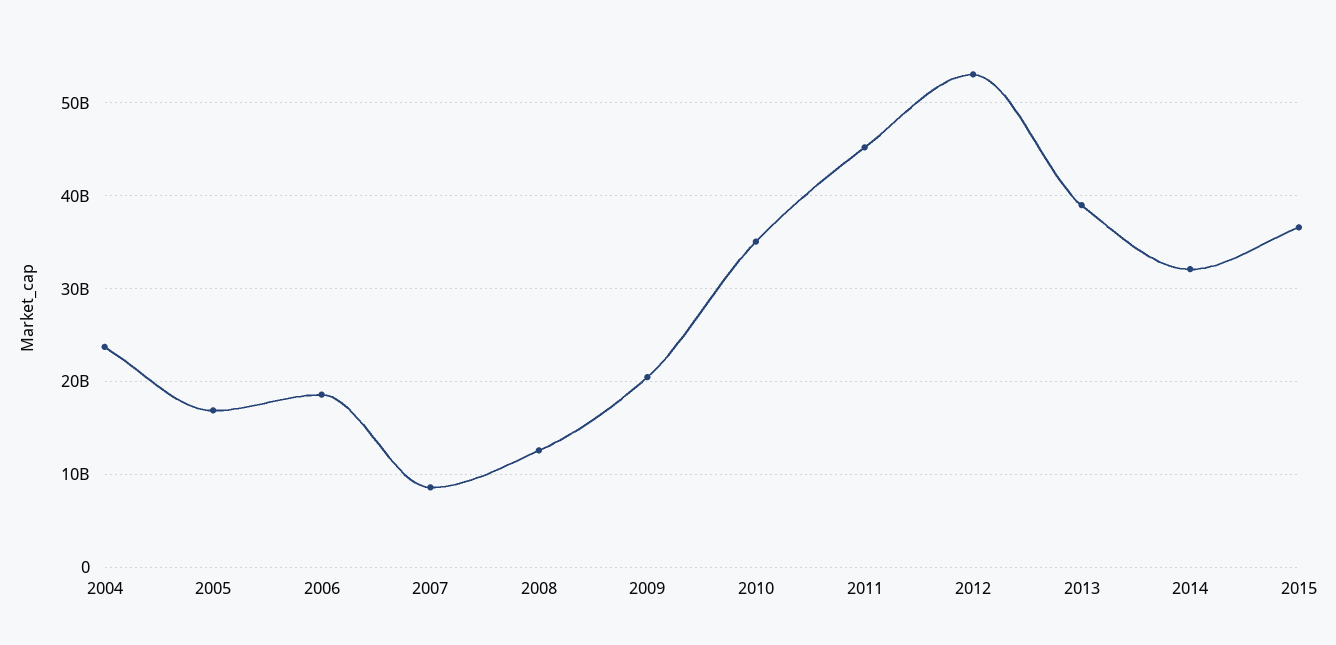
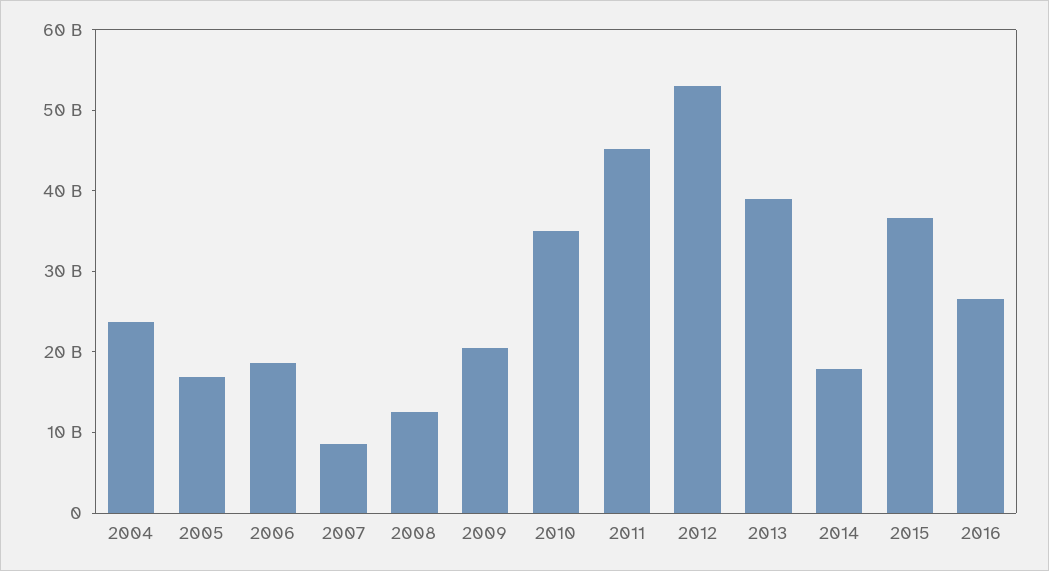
2014: 32000000000 -> 18000000000
2016: none -> 26000000000

